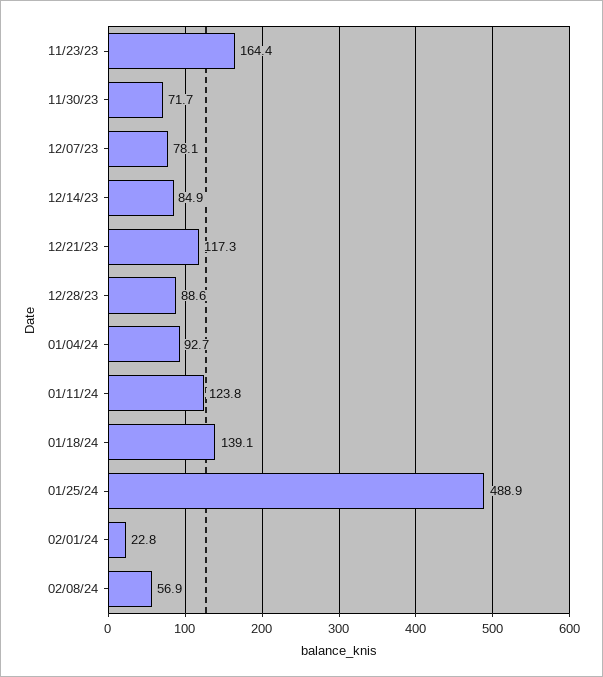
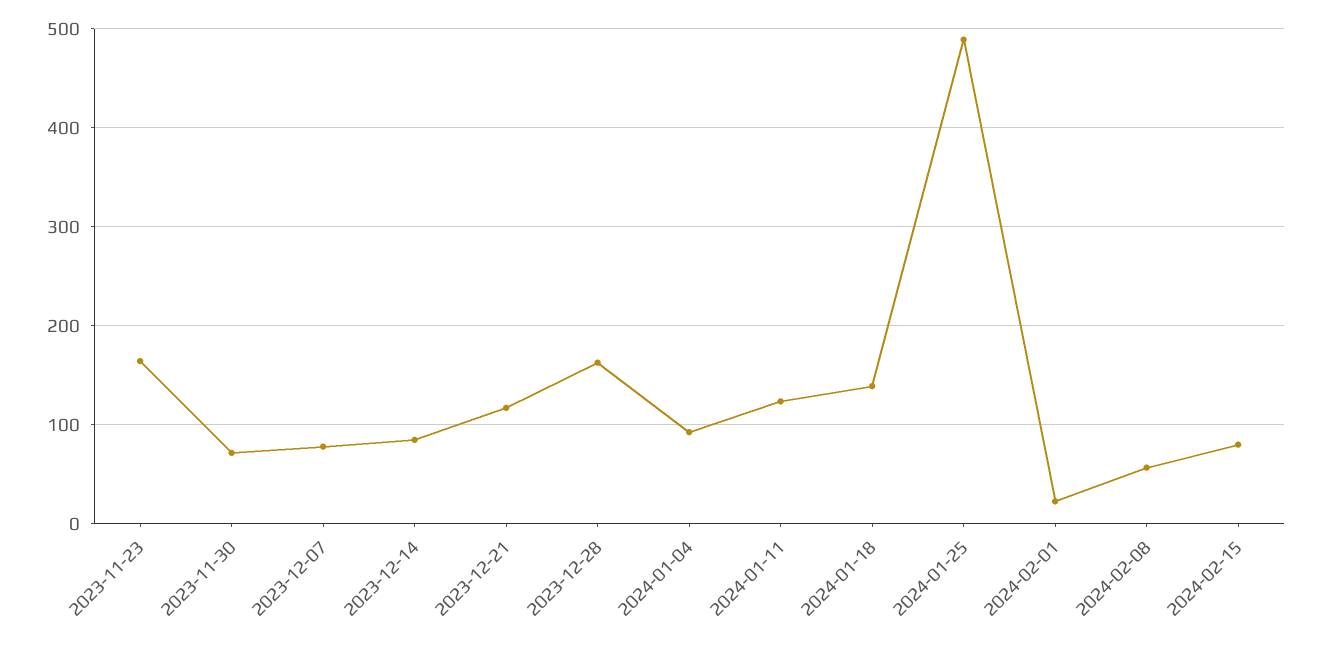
12/28/23: 88.6 -> 160
2024-02-15: none -> 80

